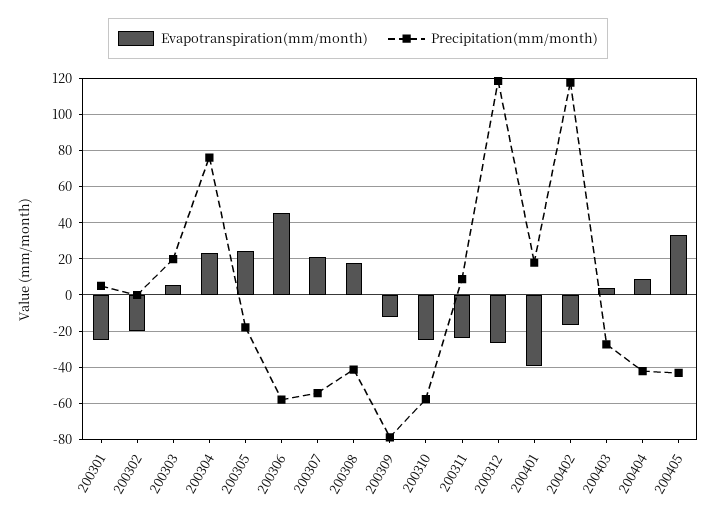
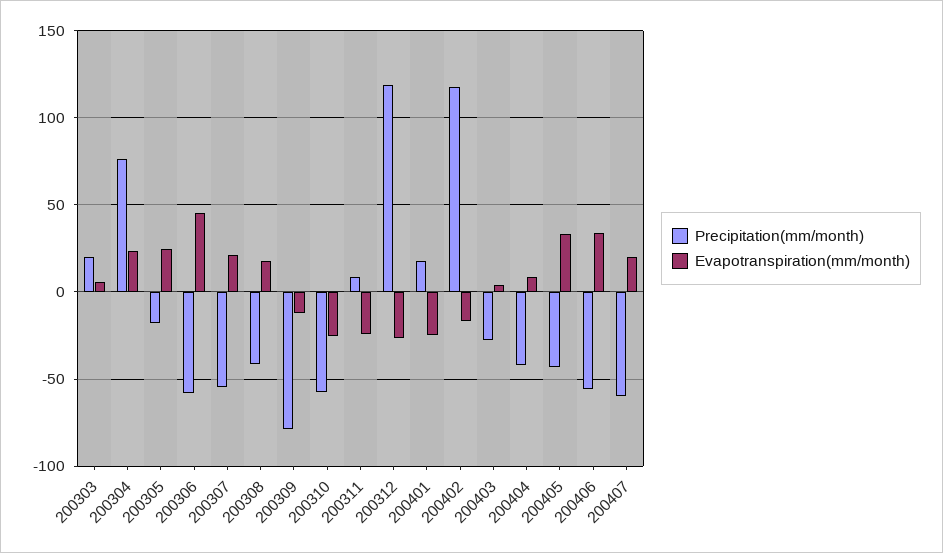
Evapotranspiration(mm/month), 200301: -25 -> none
Precipitation(mm/month), 200301: 5 -> none
Evapotranspiration(mm/month), 200302: -20 -> none
Precipitation(mm/month), 200302: 0 -> none
Evapotranspiration(mm/month), 200401: -40 -> -25
Precipitation(mm/month), 200406: none -> -55
Evapotranspiration(mm/month), 200406: none -> 35
Precipitation(mm/month), 200407: none -> -60
Evapotranspiration(mm/month), 200407: none -> 20

